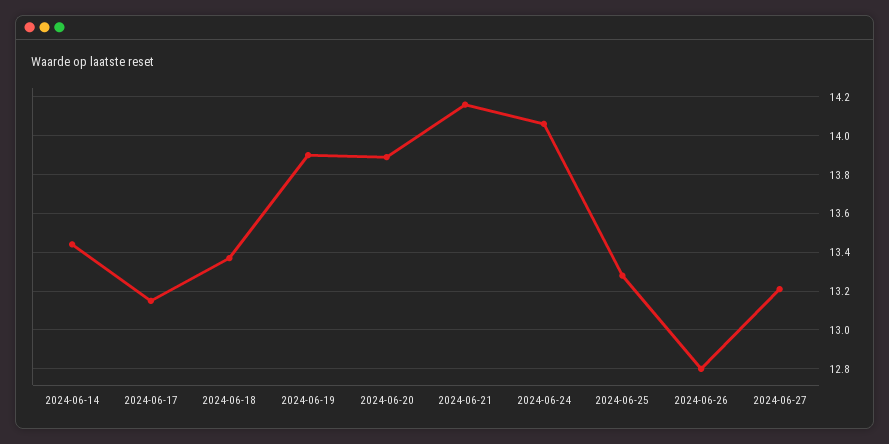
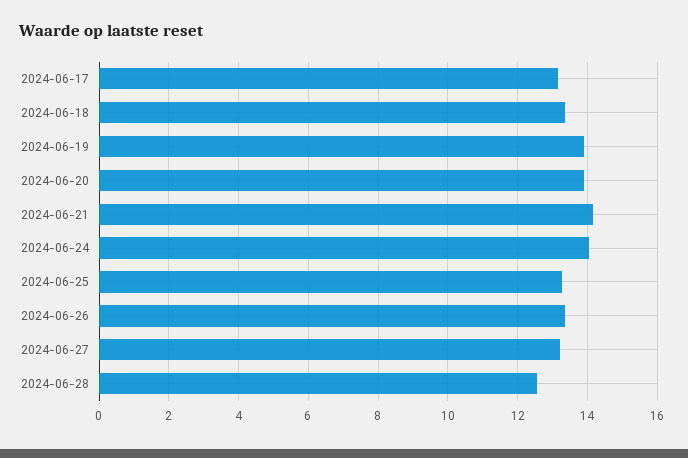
2024-06-14: 13.45 -> none
2024-06-26: 12.8 -> 13.4
2024-06-28: none -> 12.6

